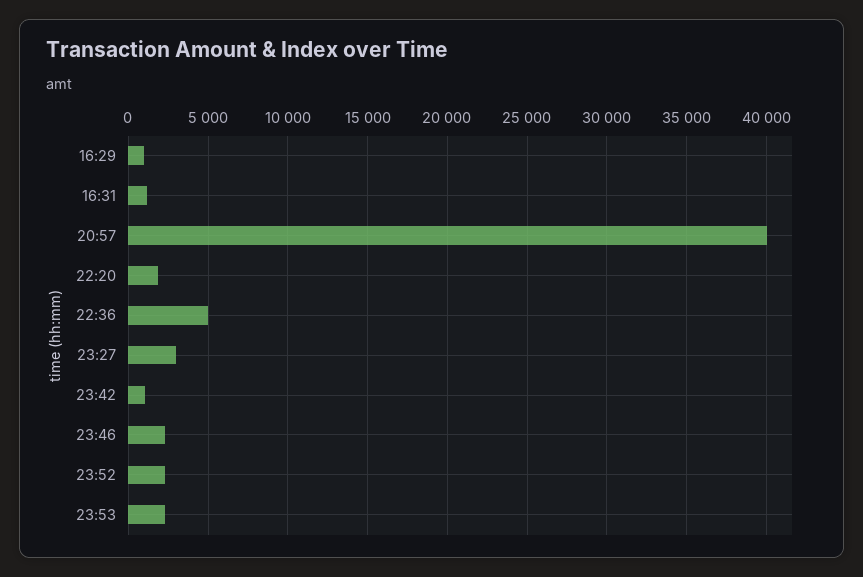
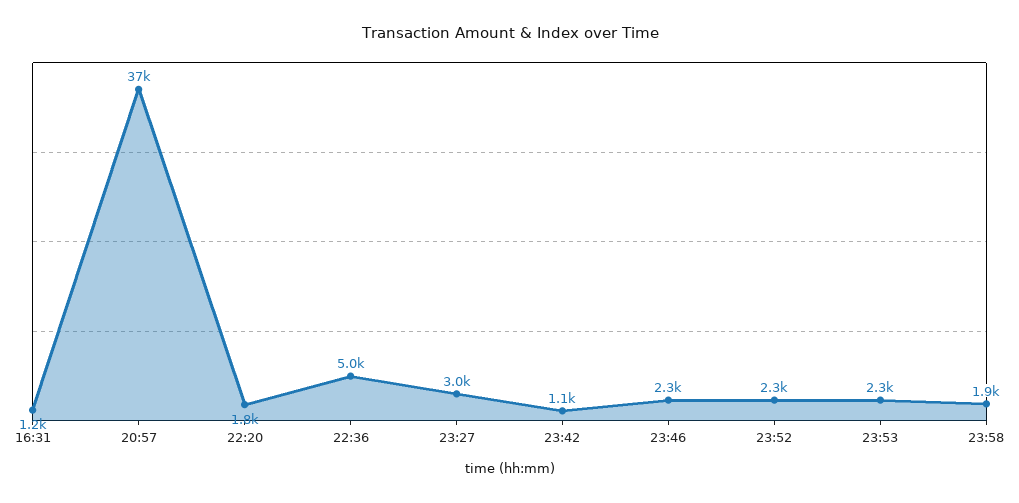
16:29: 1000 -> none
20:57: 40000 -> 37000
23:58: none -> 1900

